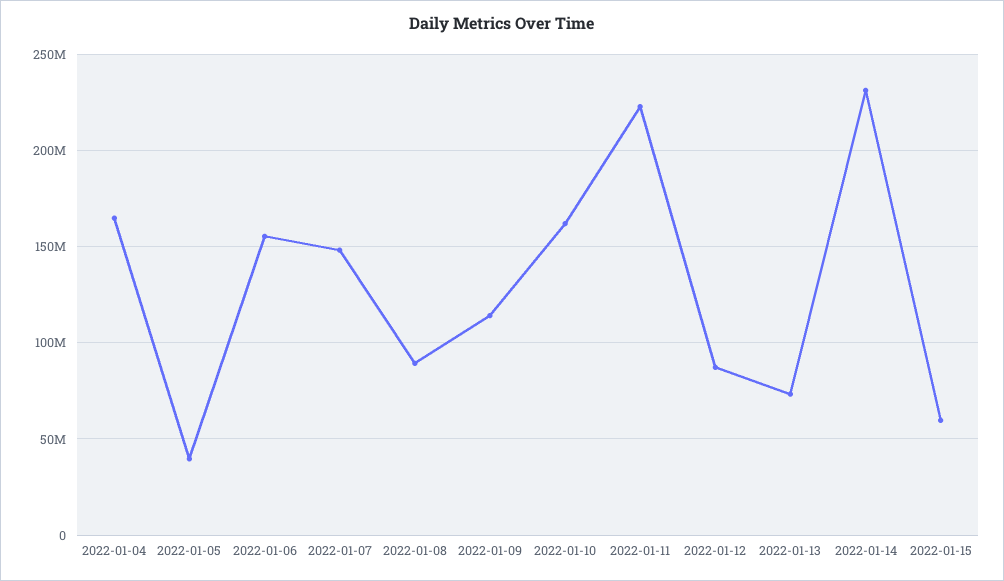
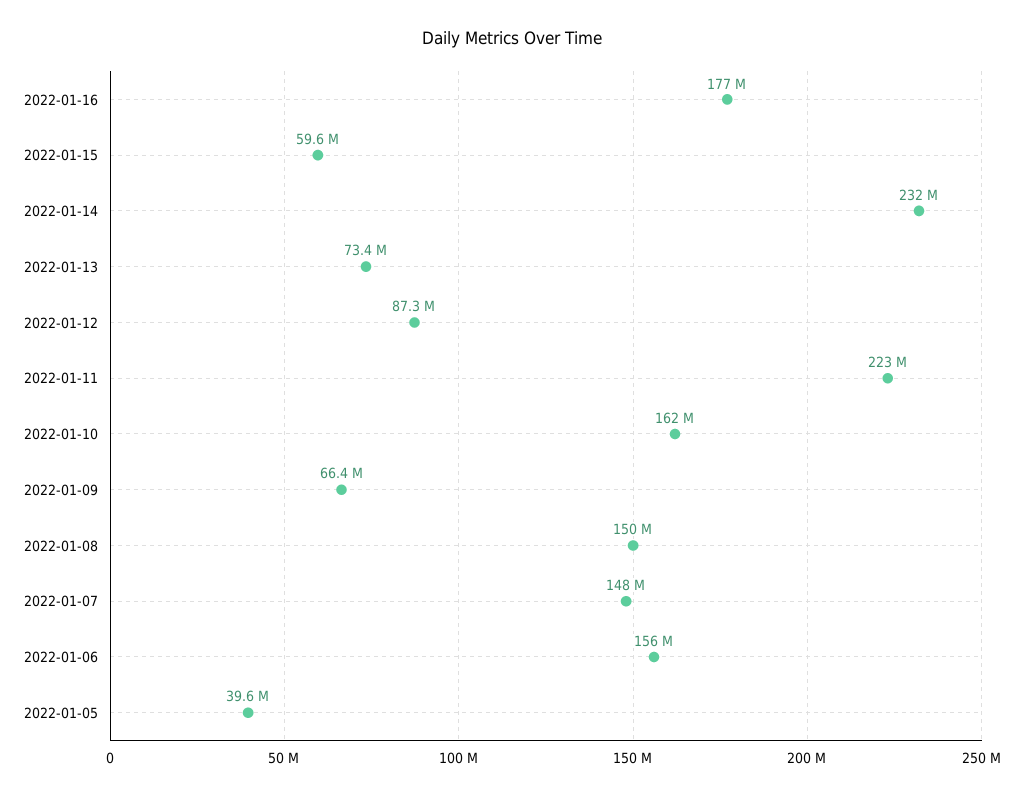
2022-01-04: 165000000 -> none
2022-01-08: 90000000 -> 150000000
2022-01-09: 115000000 -> 66400000
2022-01-16: none -> 177000000

